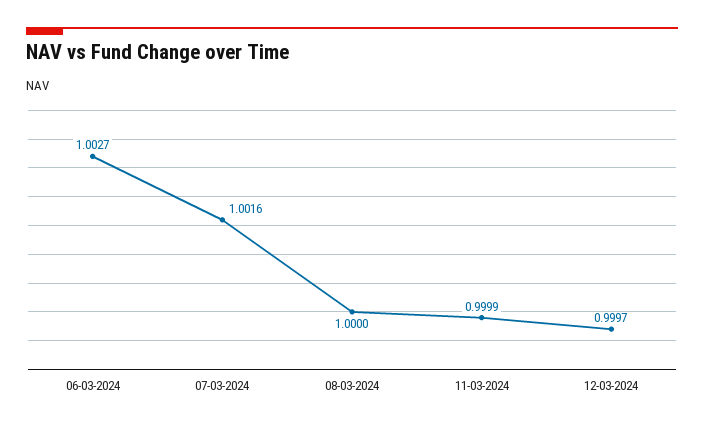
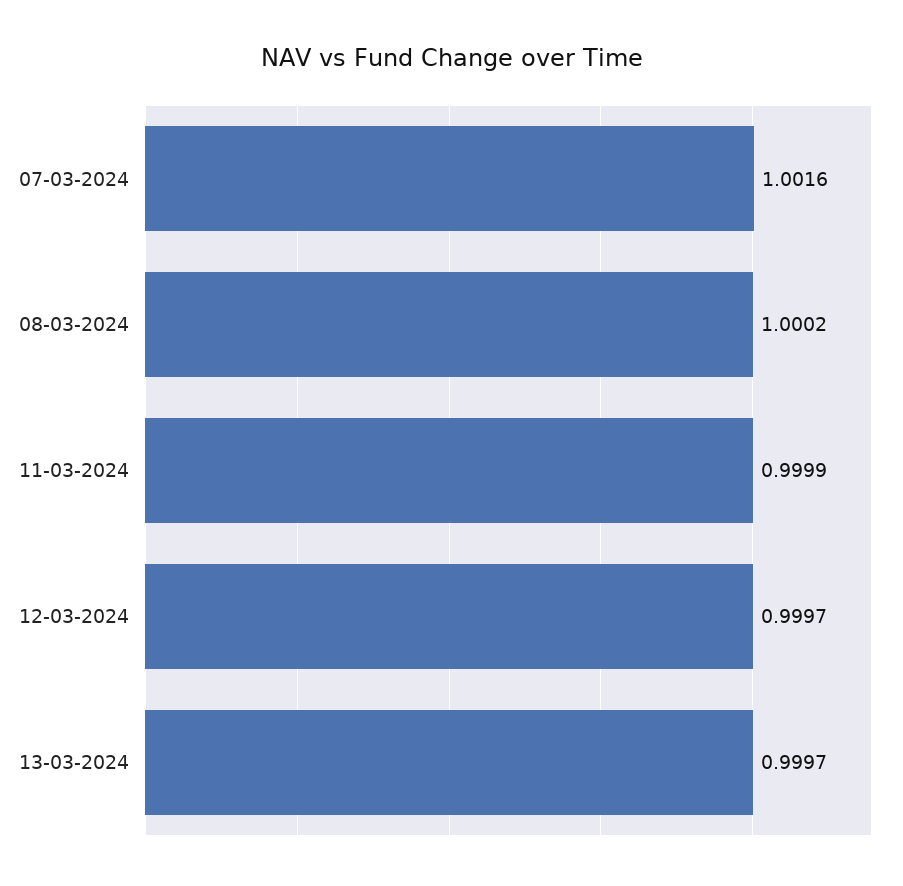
06-03-2024: 1.0027 -> none
08-03-2024: 1 -> 1.0002
13-03-2024: none -> 0.9997

